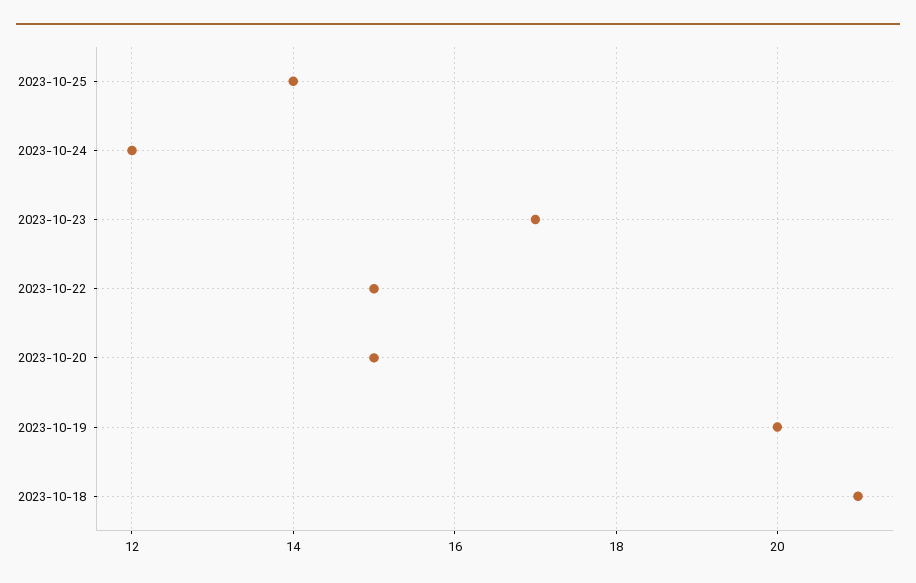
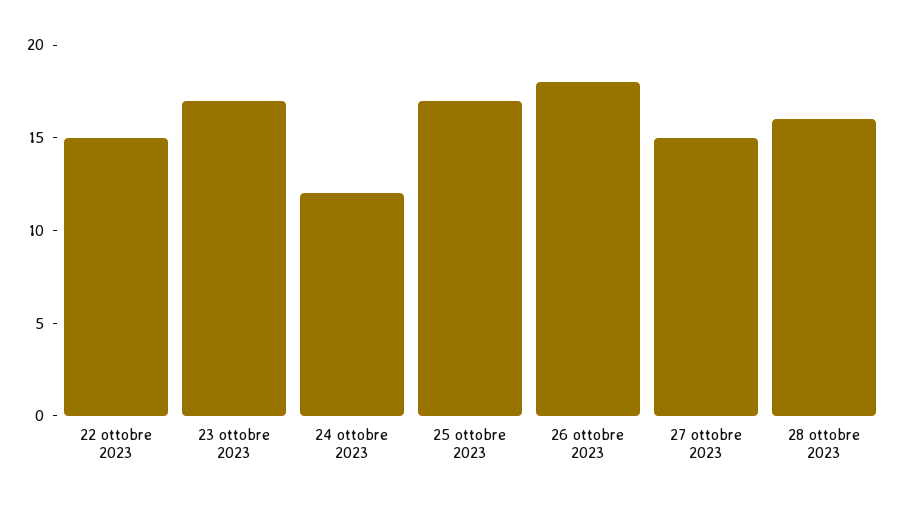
2023-10-25: 14 -> 17
2023-10-20: 15 -> none
2023-10-19: 20 -> none
2023-10-18: 21 -> none
26 ottobre 2023: none -> 18
27 ottobre 2023: none -> 15
28 ottobre 2023: none -> 16

